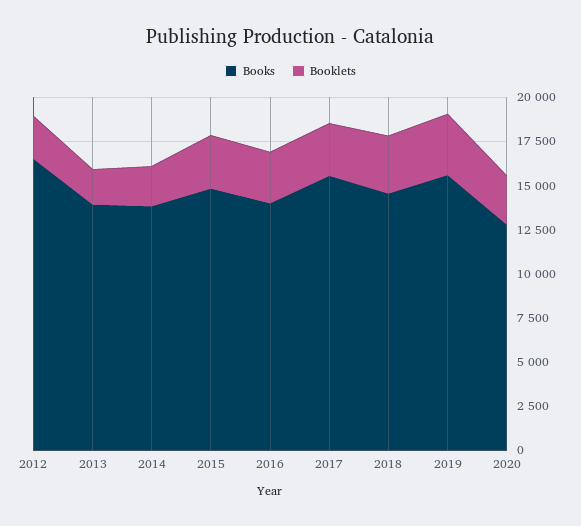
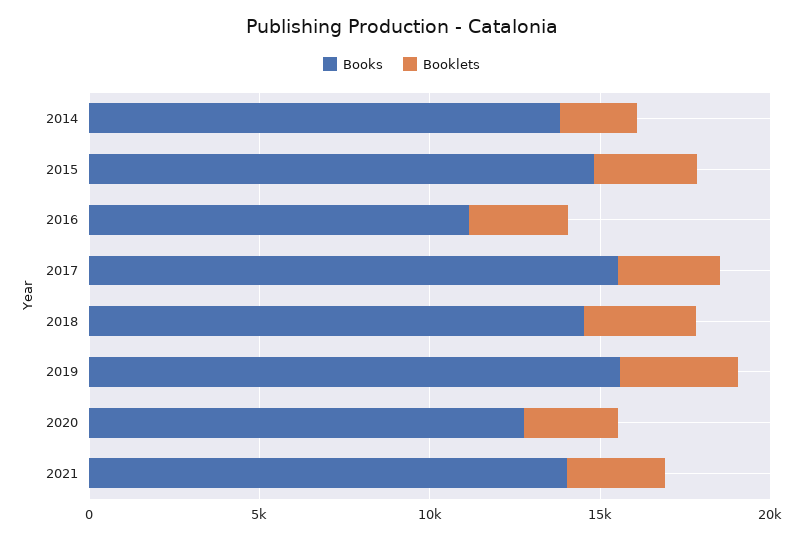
Books, 2012: 16500 -> none
Booklets, 2012: 2500 -> none
Books, 2013: 14000 -> none
Booklets, 2013: 2000 -> none
Books, 2016: 14000 -> 11000
Books, 2021: none -> 14000
Booklets, 2021: none -> 3000

